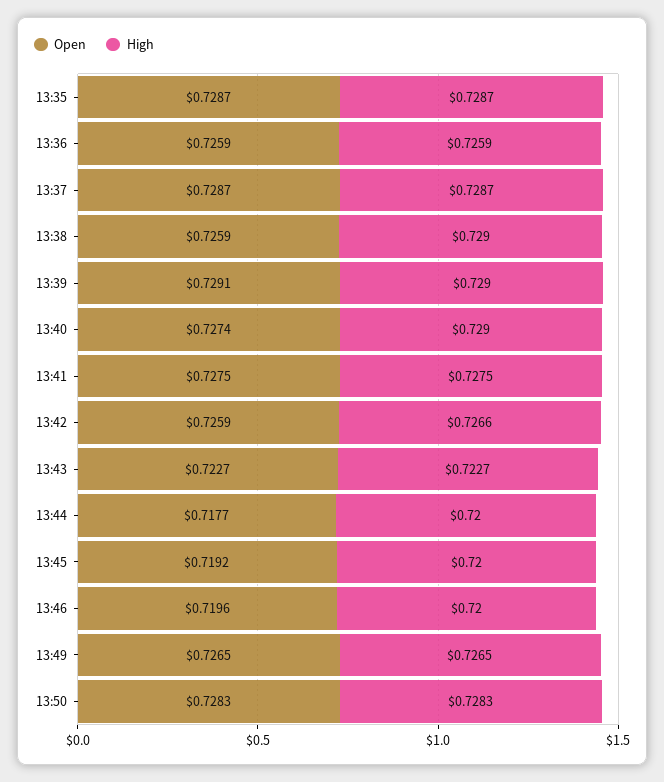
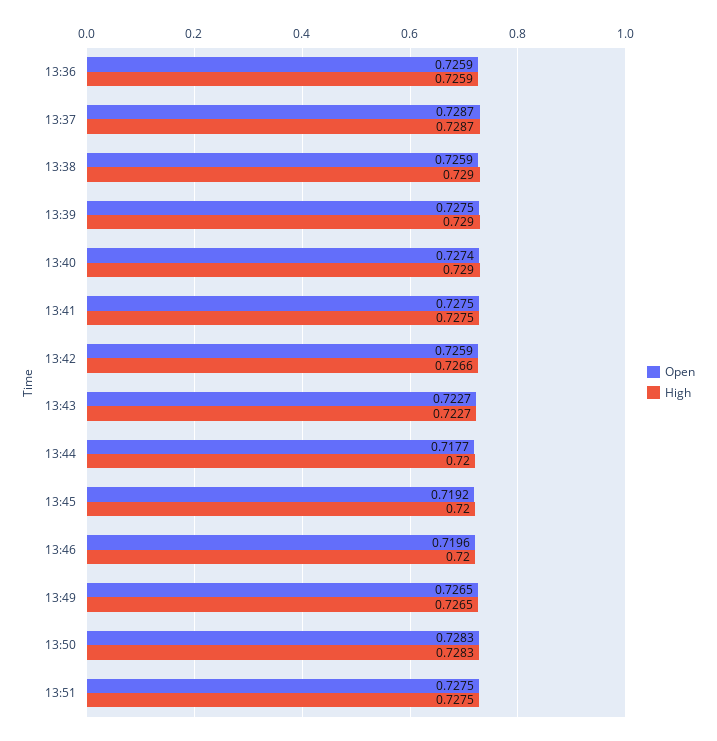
Open, 13:35: 0.7287 -> none
High, 13:35: 0.7287 -> none
Open, 13:39: 0.7291 -> 0.7275
Open, 13:51: none -> 0.7275
High, 13:51: none -> 0.7275

